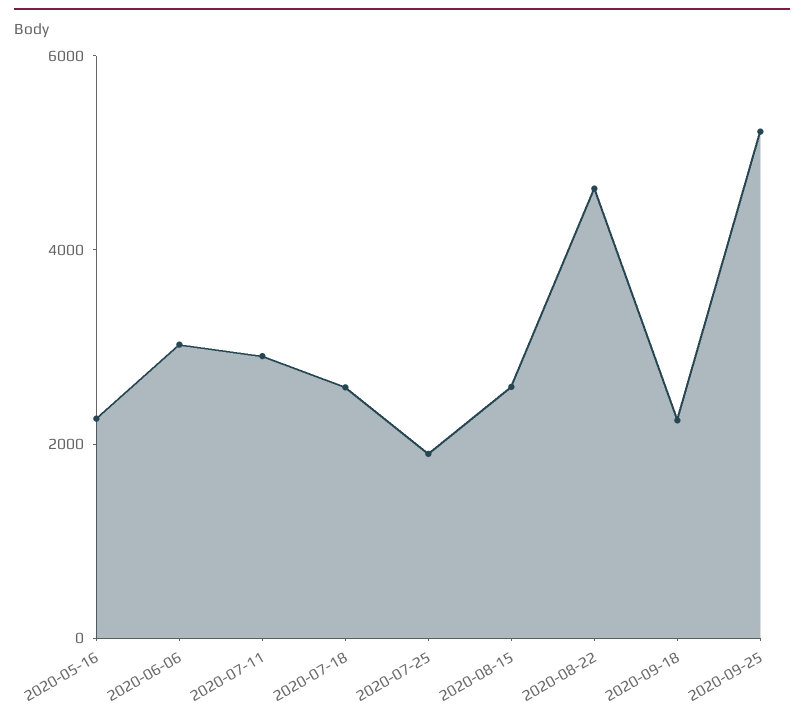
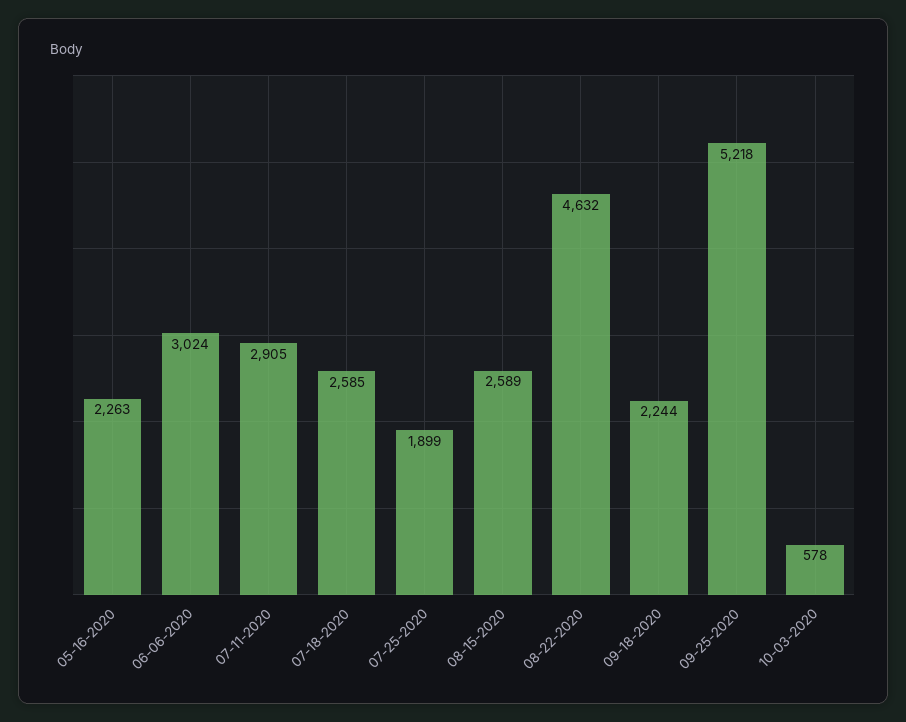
10-03-2020: none -> 578

